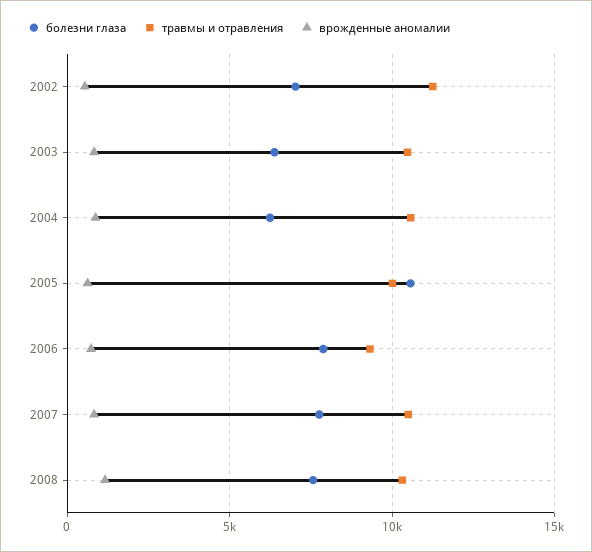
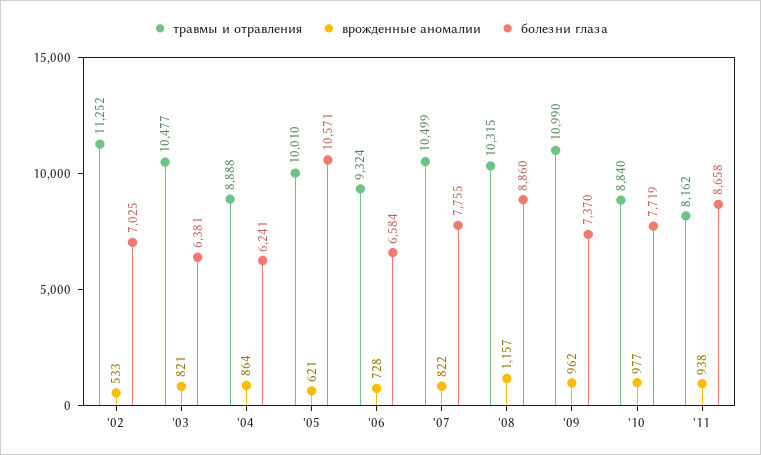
травмы и отравления, 2004: 10500 -> 8888
болезни глаза, 2006: 8000 -> 6584
болезни глаза, 2008: 7500 -> 8860
травмы и отравления, '09: none -> 10990
врожденные аномалии, '09: none -> 962
болезни глаза, '09: none -> 7370
травмы и отравления, '10: none -> 8840
врожденные аномалии, '10: none -> 977
болезни глаза, '10: none -> 7719
травмы и отравления, '11: none -> 8162
врожденные аномалии, '11: none -> 938
болезни глаза, '11: none -> 8658

